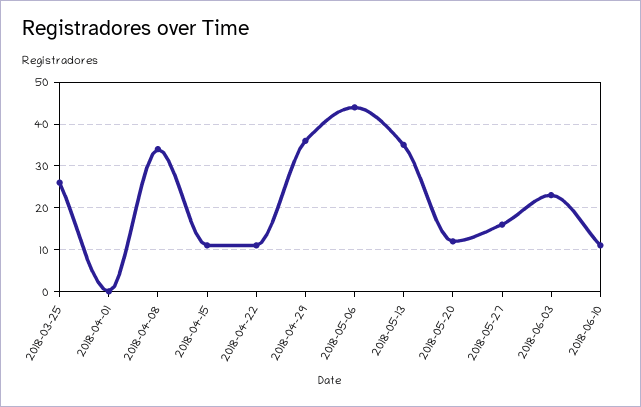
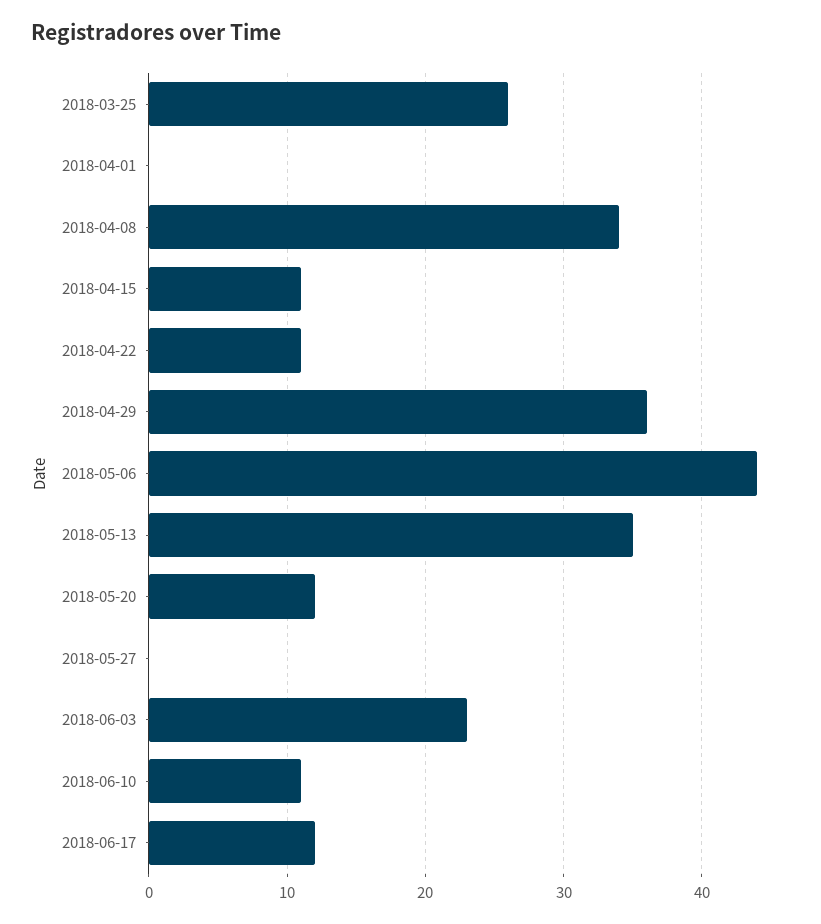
2018-05-27: 15 -> 0
2018-06-17: none -> 12

